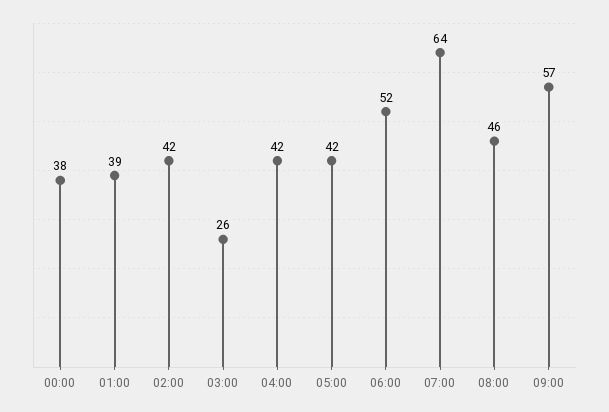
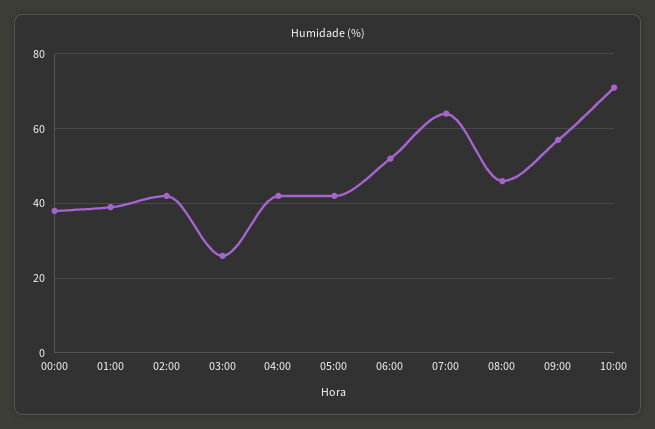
10:00: none -> 70

